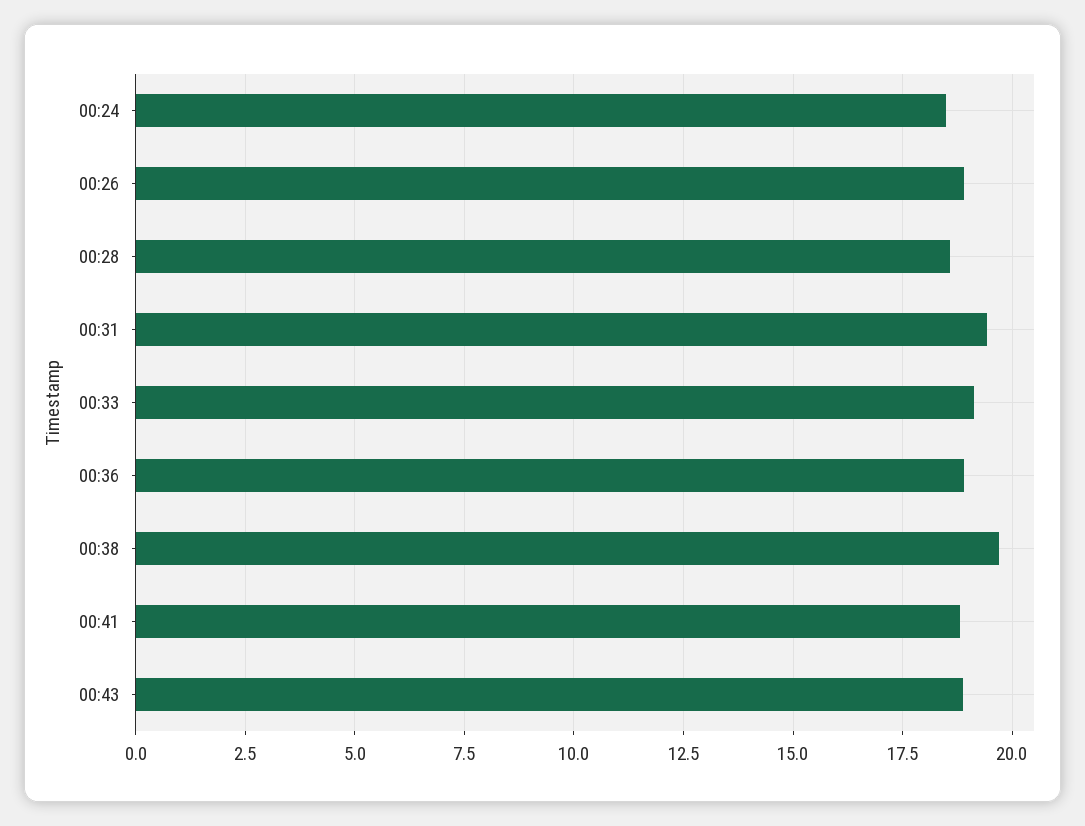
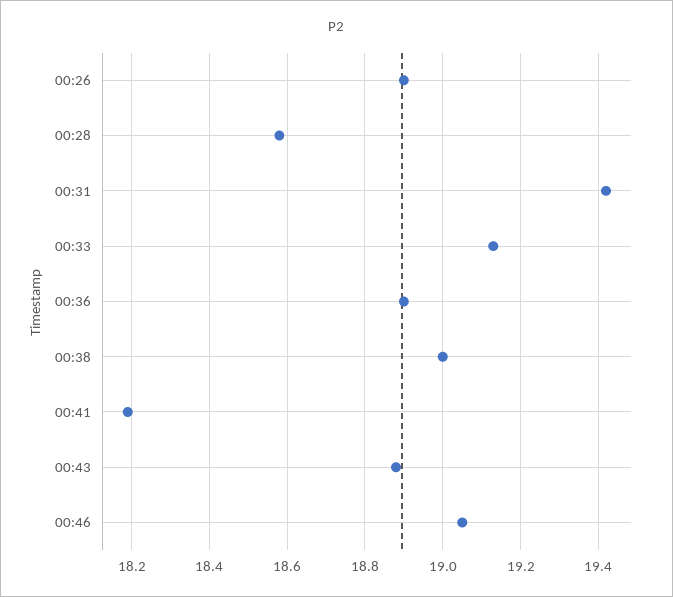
00:24: 18.5 -> none
00:38: 19.75 -> 19
00:41: 18.75 -> 18.2
00:46: none -> 19.05

